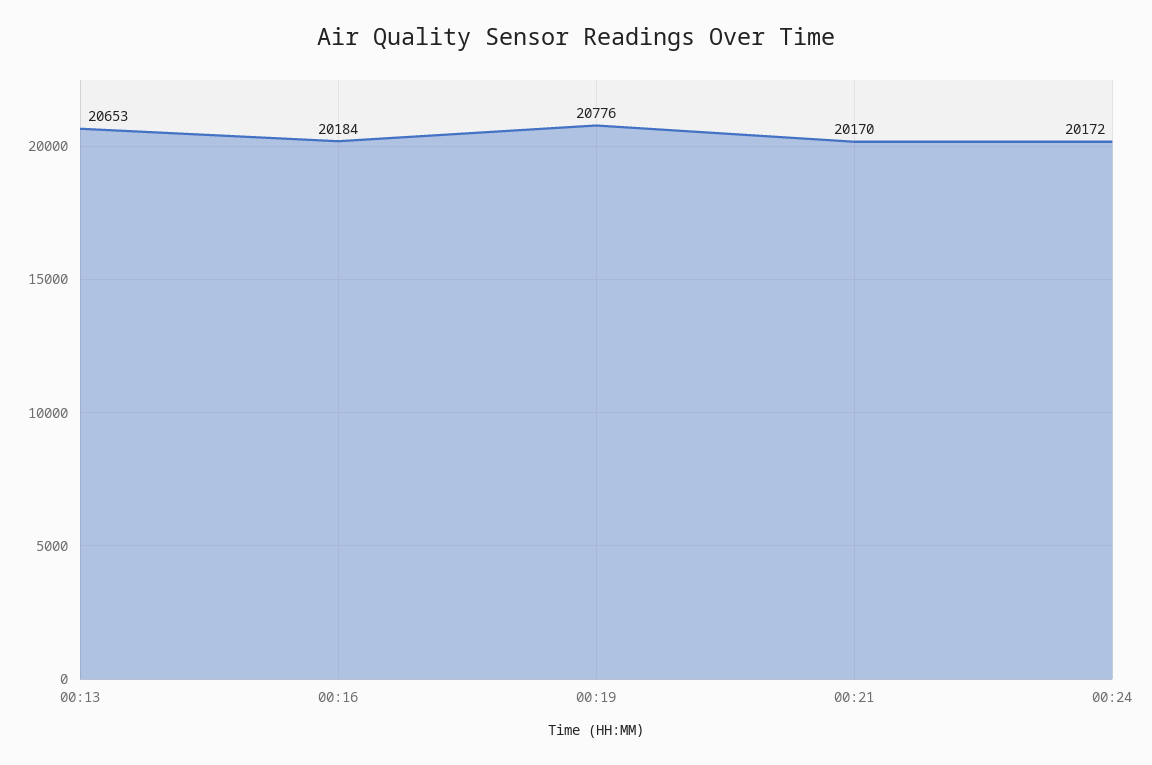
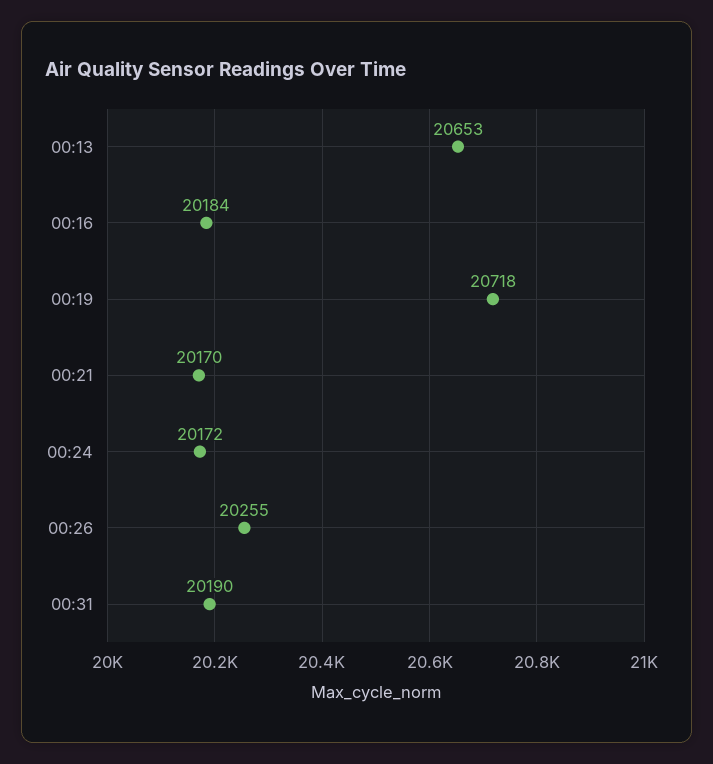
00:19: 20776 -> 20718
00:26: none -> 20255
00:31: none -> 20190

